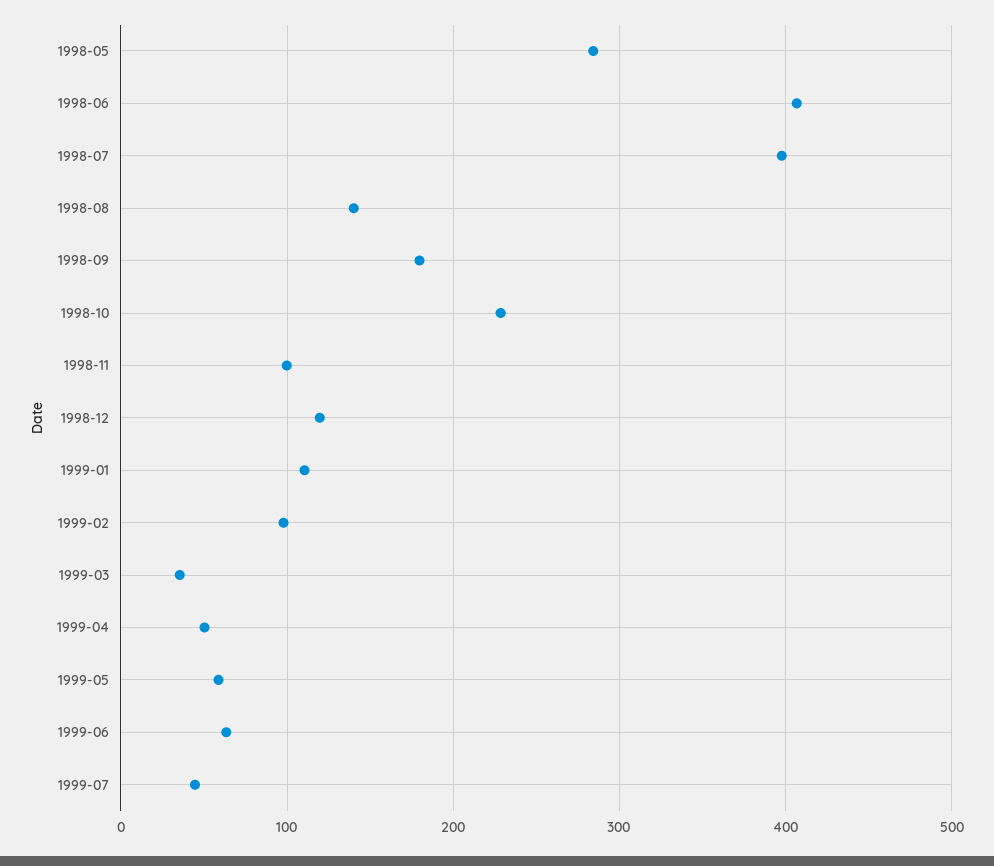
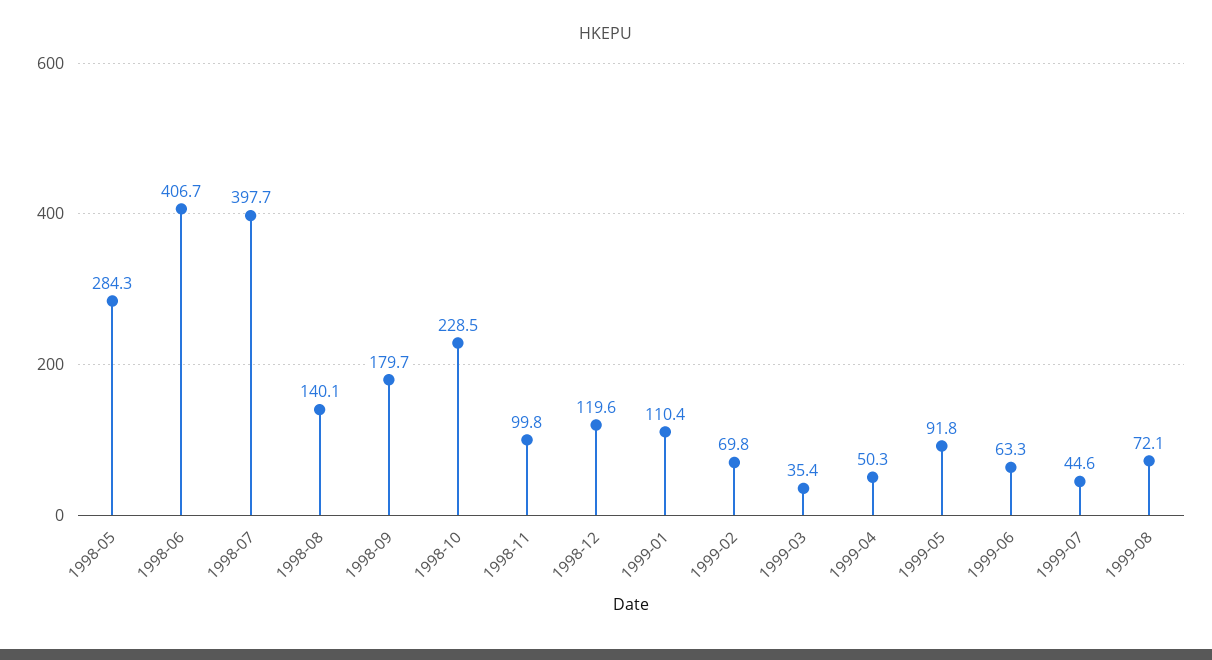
1999-02: 100 -> 69.8
1999-05: 60 -> 91.8
1999-08: none -> 72.1

